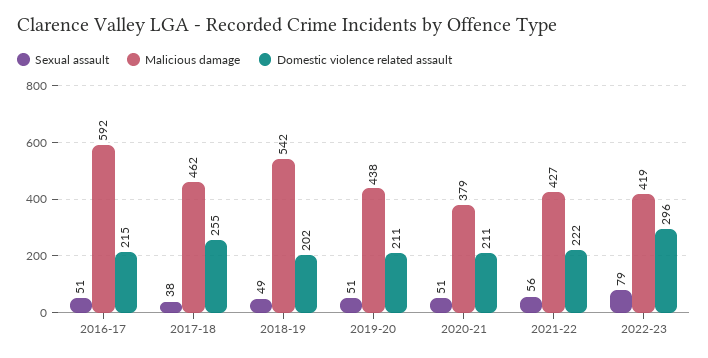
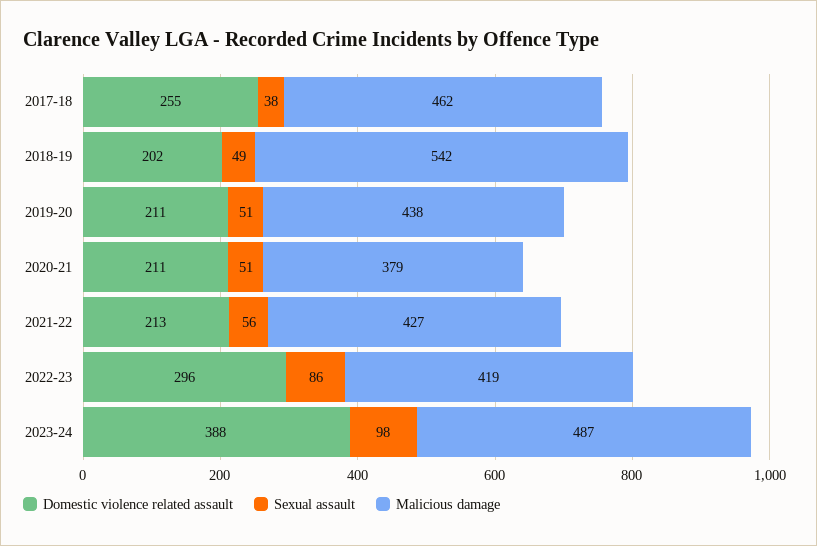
Sexual assault, 2016-17: 51 -> none
Malicious damage, 2016-17: 592 -> none
Domestic violence related assault, 2016-17: 215 -> none
Domestic violence related assault, 2021-22: 222 -> 213
Sexual assault, 2022-23: 79 -> 86
Domestic violence related assault, 2023-24: none -> 388
Sexual assault, 2023-24: none -> 98
Malicious damage, 2023-24: none -> 487

